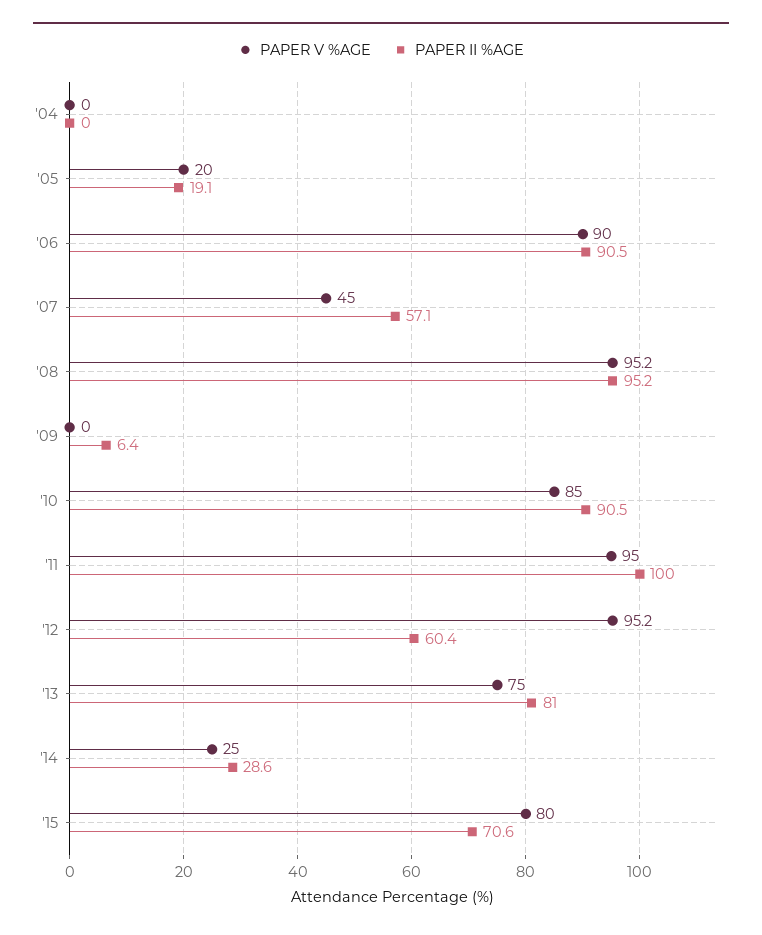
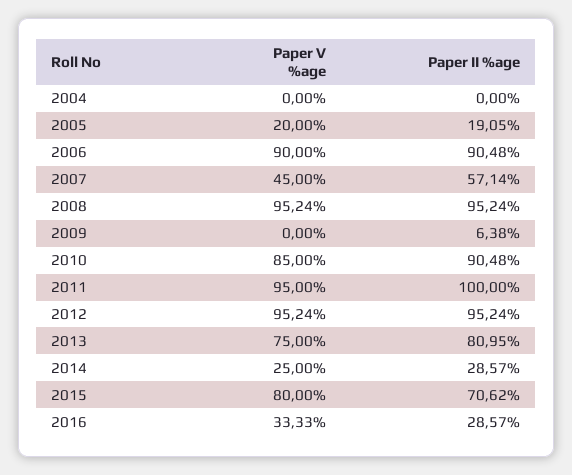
PAPER II %AGE, '12: 60.4 -> 95.24
PAPER V %AGE, 2016: none -> 33.33
PAPER II %AGE, 2016: none -> 28.57

